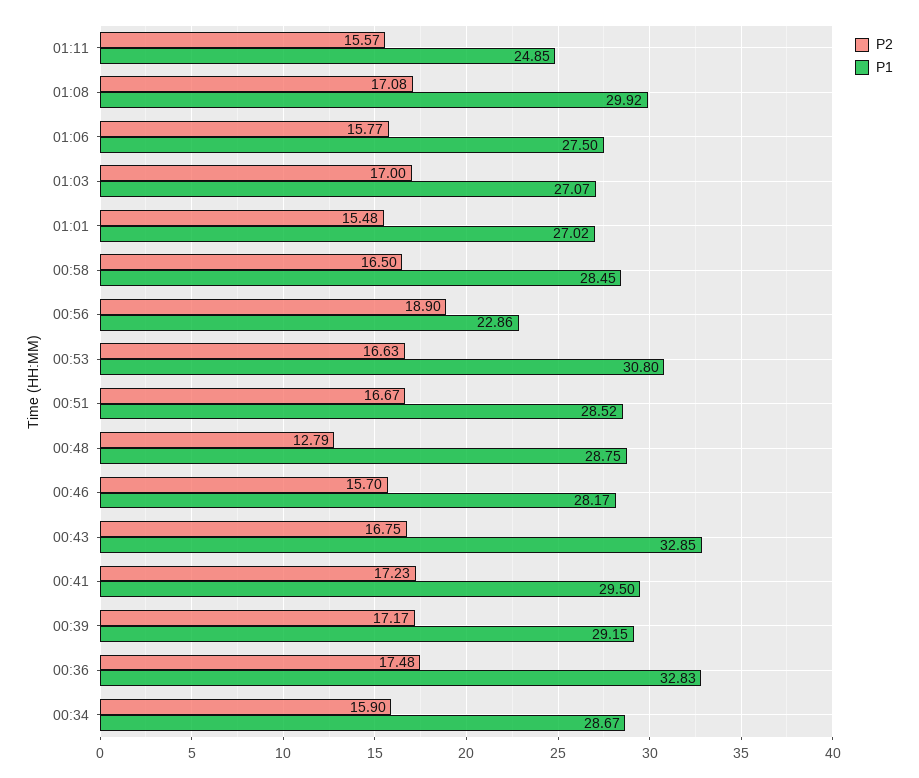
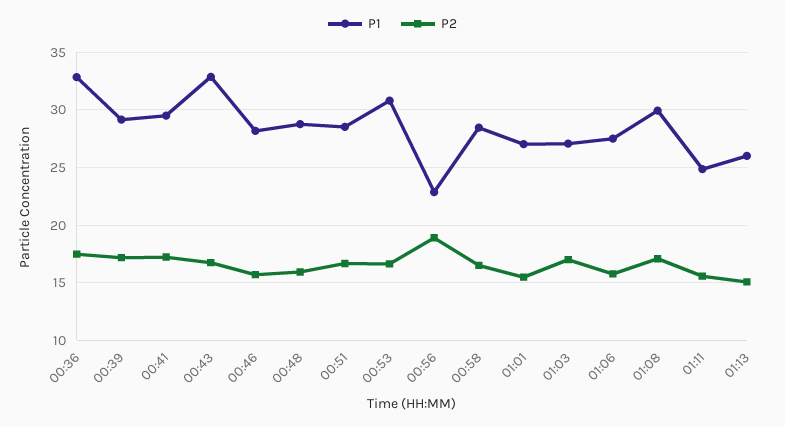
P2, 00:48: 12.79 -> 16
P2, 00:34: 15.9 -> none
P1, 00:34: 28.67 -> none
P1, 01:13: none -> 26
P2, 01:13: none -> 15

